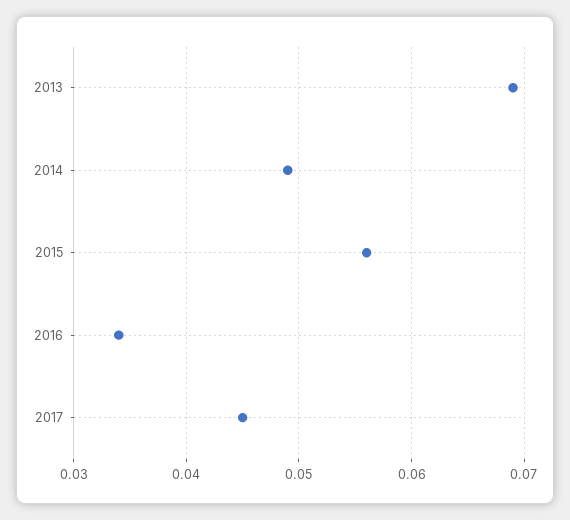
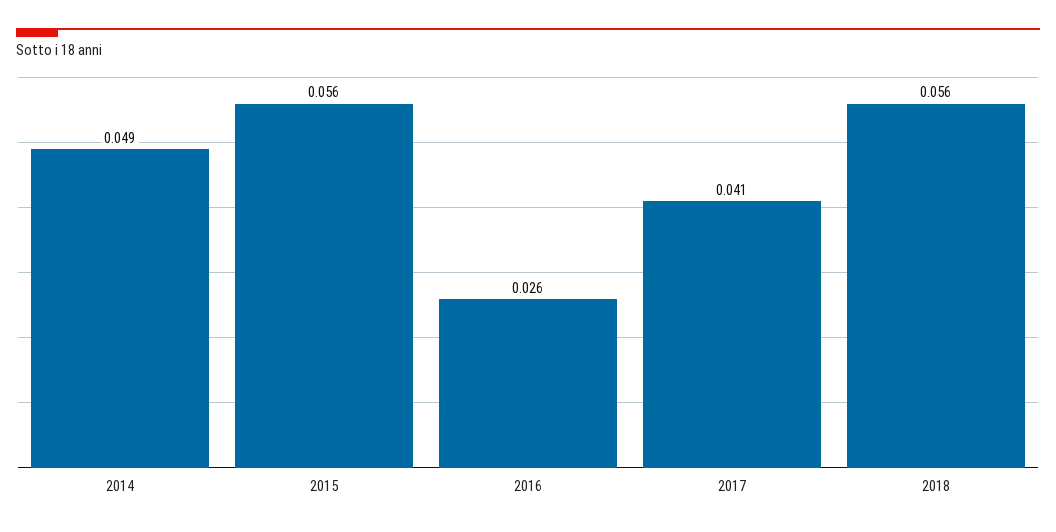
2013: 0.069 -> none
2016: 0.034 -> 0.026
2017: 0.045 -> 0.041
2018: none -> 0.056

